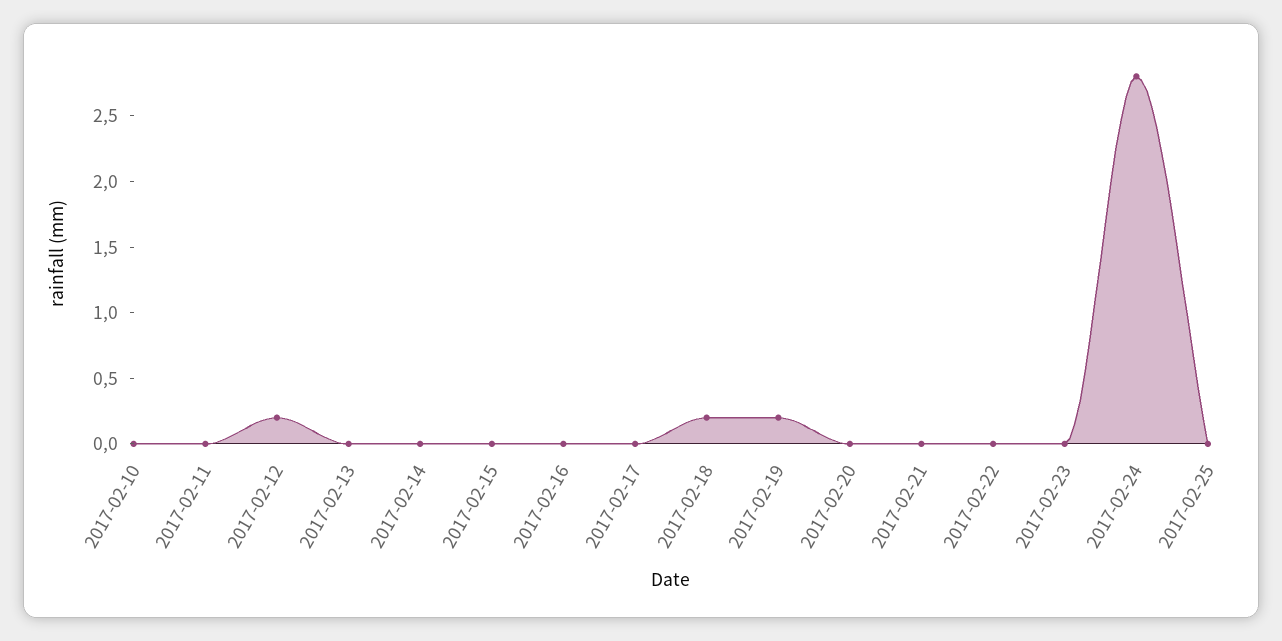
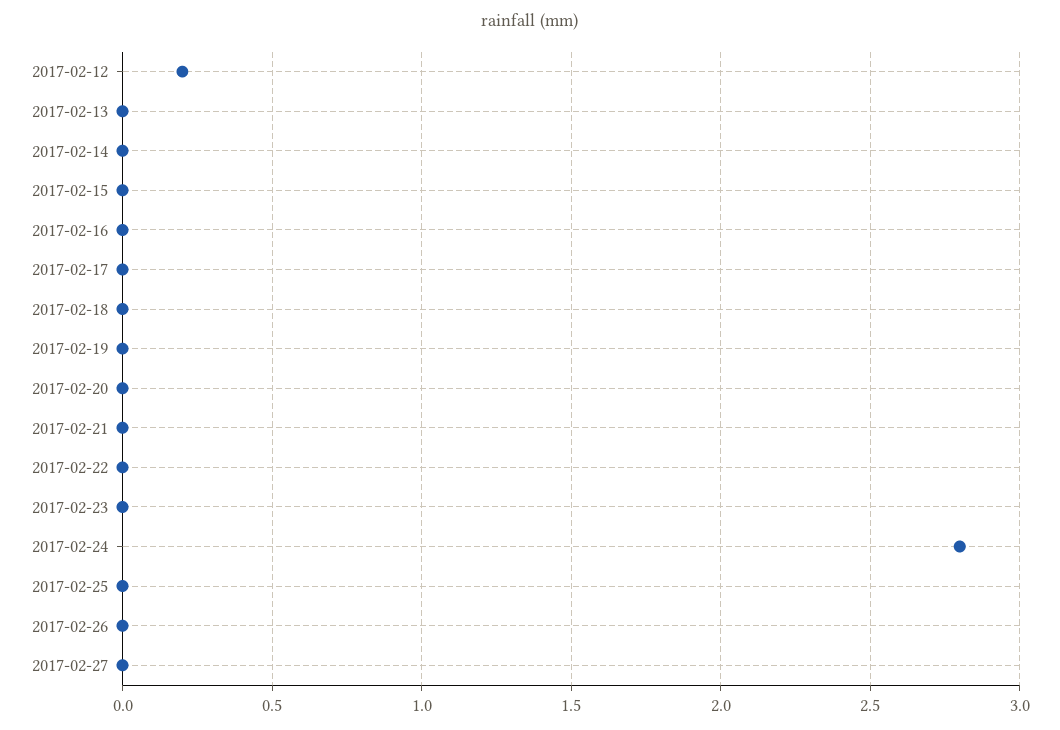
2017-02-10: 0 -> none
2017-02-11: 0 -> none
2017-02-18: 0.2 -> 0
2017-02-19: 0.2 -> 0
2017-02-26: none -> 0
2017-02-27: none -> 0

